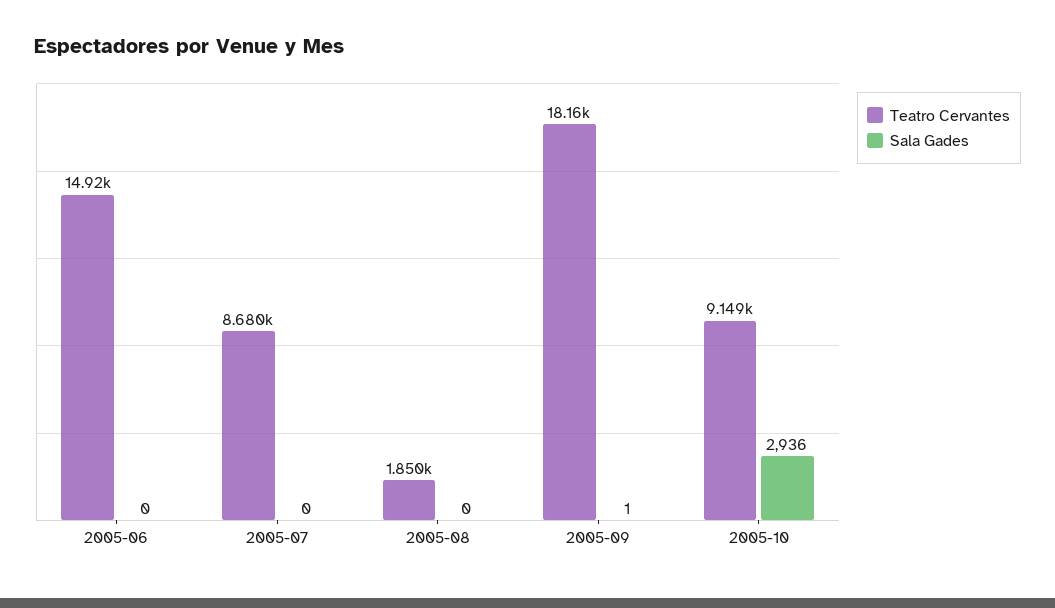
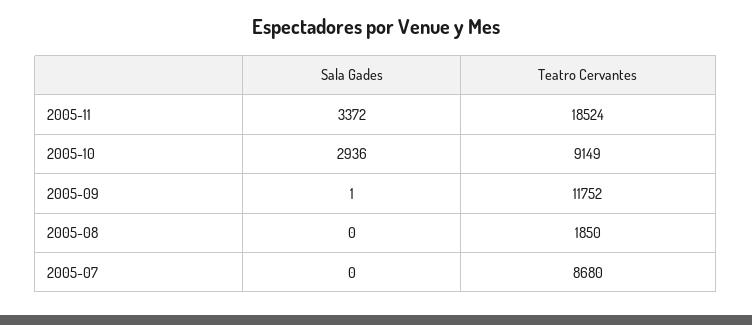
Teatro Cervantes, 2005-06: 14920 -> none
Sala Gades, 2005-06: 0 -> none
Teatro Cervantes, 2005-09: 18160 -> 11752
Sala Gades, 2005-11: none -> 3372
Teatro Cervantes, 2005-11: none -> 18524

